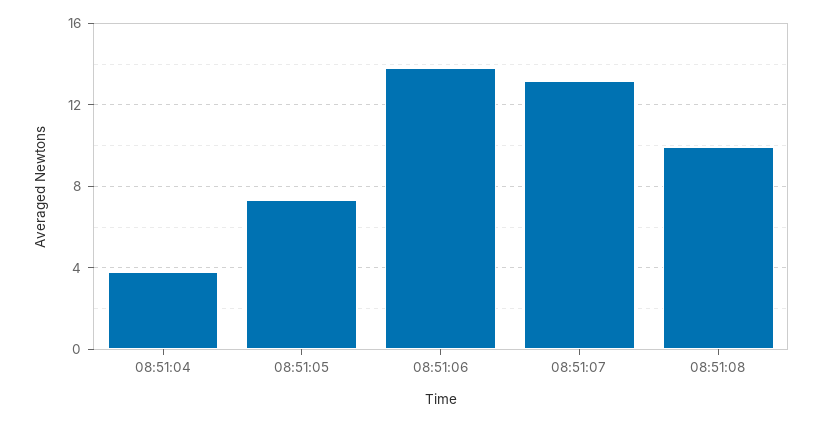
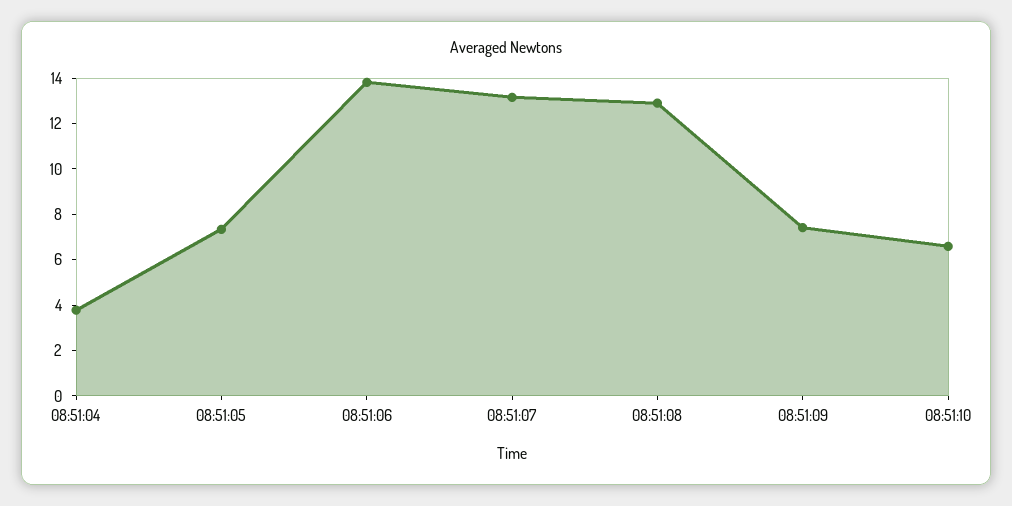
08:51:08: 10 -> 13
08:51:09: none -> 7.5
08:51:10: none -> 6.5

